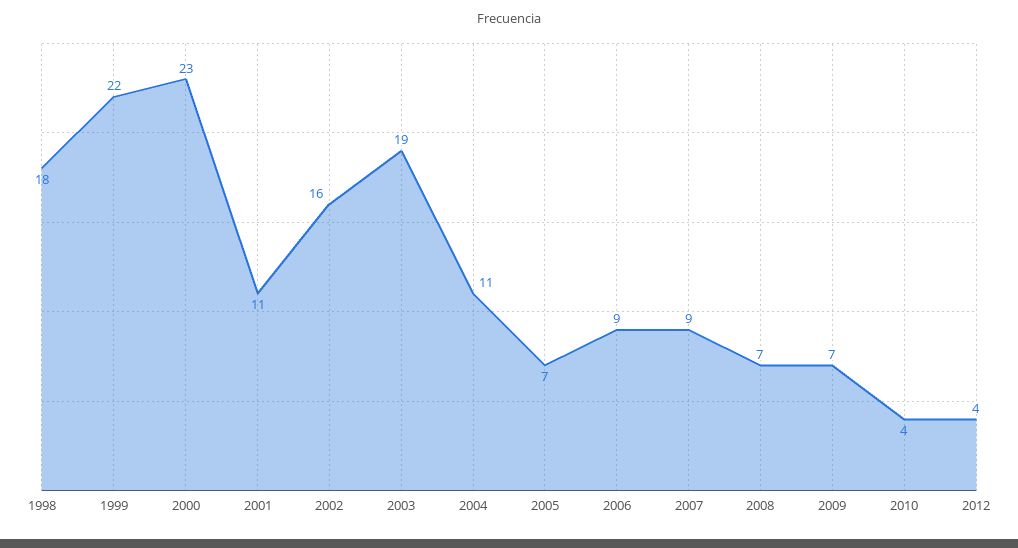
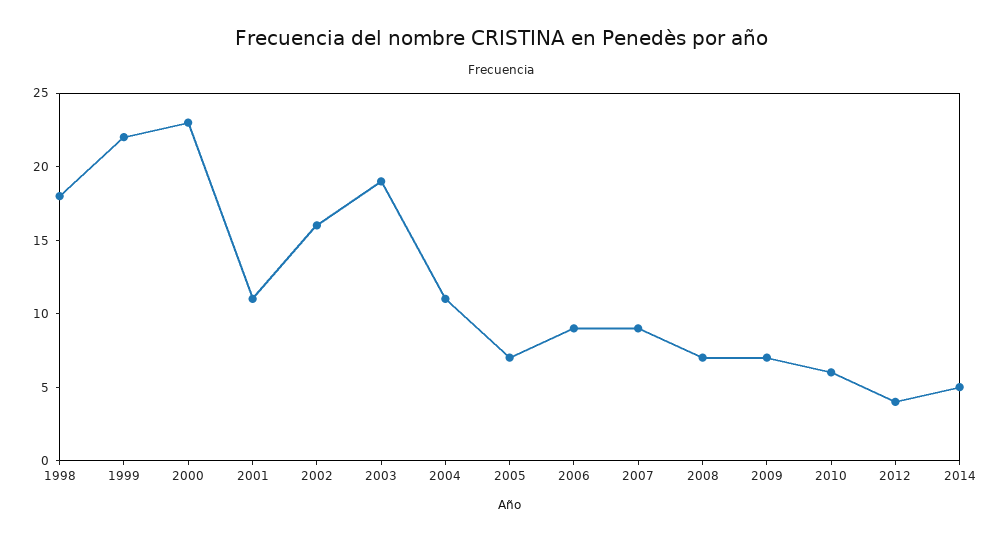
2010: 4 -> 6
2014: none -> 5

